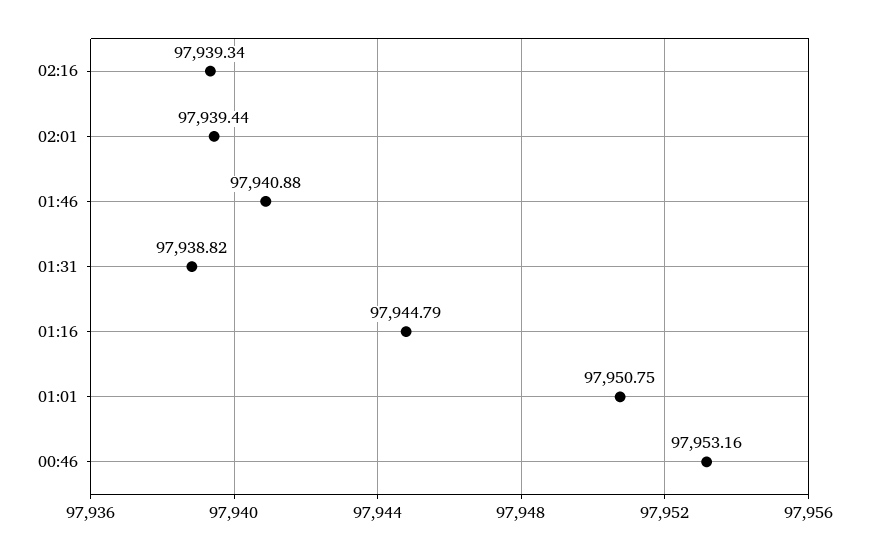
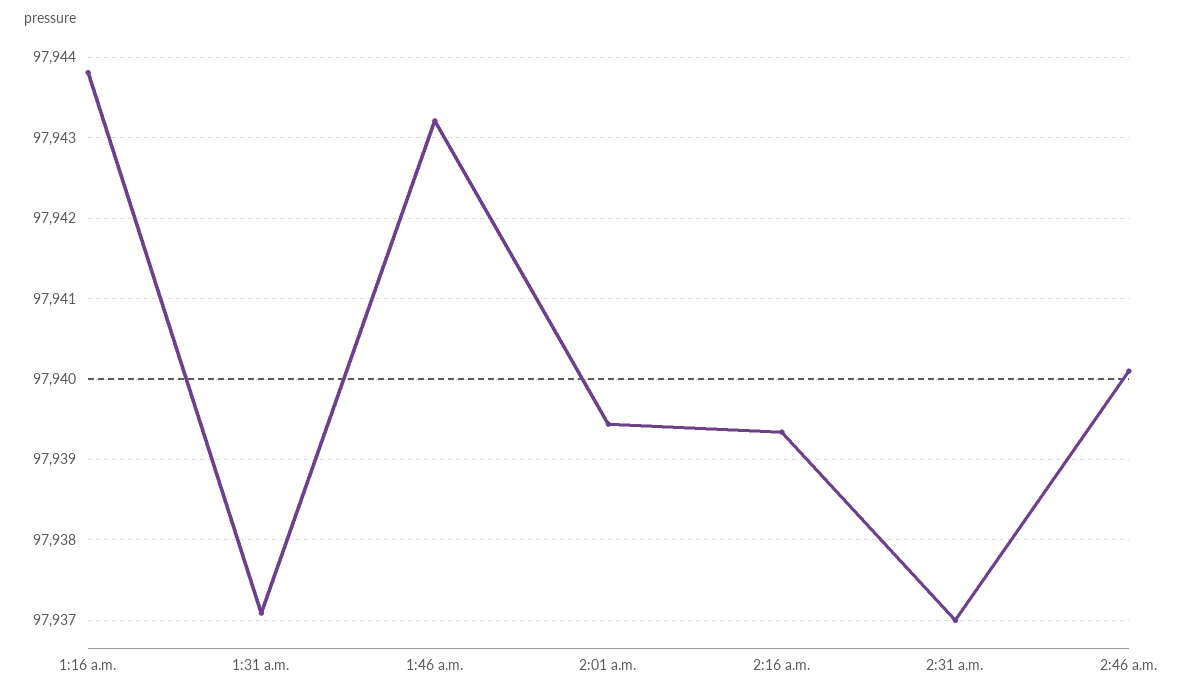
01:46: 97940.88 -> 97943.2
01:31: 97938.82 -> 97937.1
01:16: 97944.79 -> 97943.8
01:01: 97950.75 -> none
00:46: 97953.16 -> none
2:31 a.m.: none -> 97937
2:46 a.m.: none -> 97940.1

